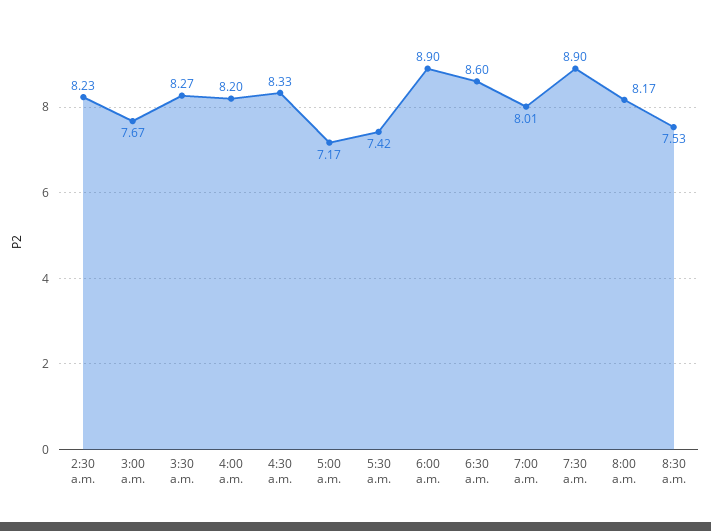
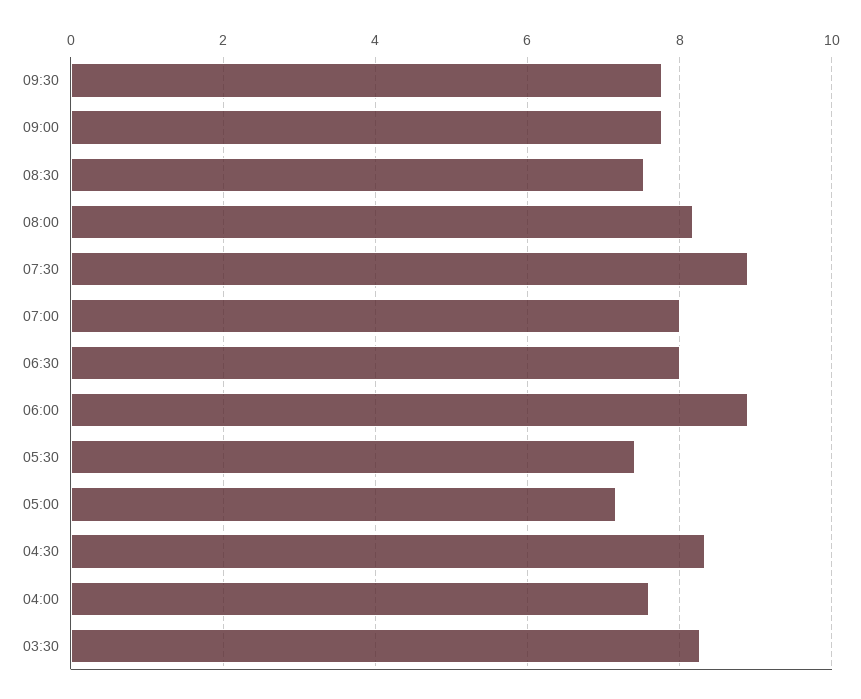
2:30 a.m.: 8.23 -> none
3:00 a.m.: 7.67 -> none
4:00 a.m.: 8.2 -> 7.6
6:30 a.m.: 8.6 -> 8
09:30: none -> 7.8
09:00: none -> 7.8

